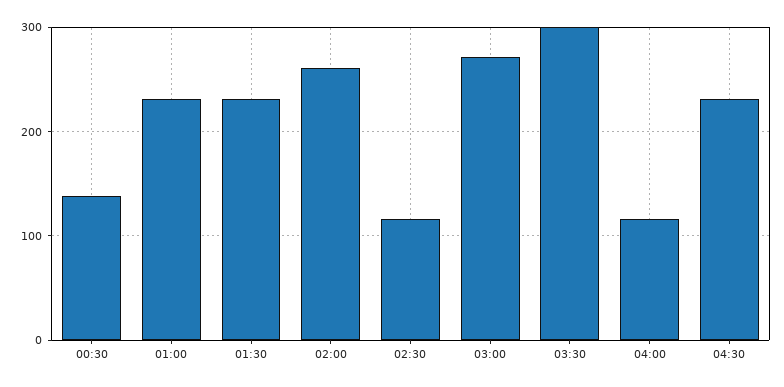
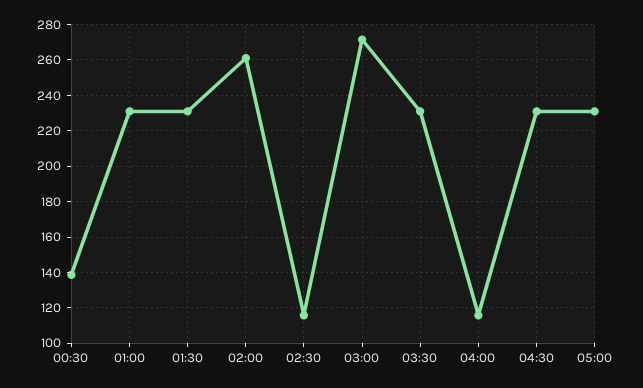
03:30: 300 -> 230
05:00: none -> 230

